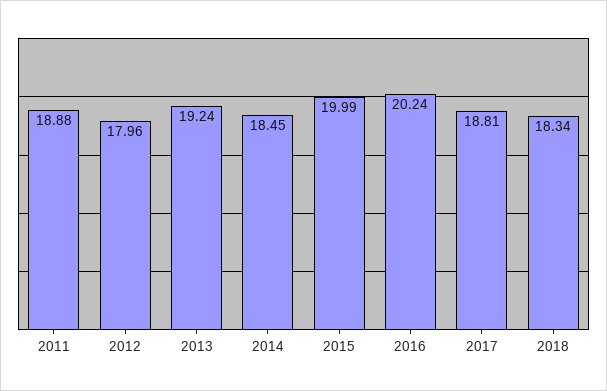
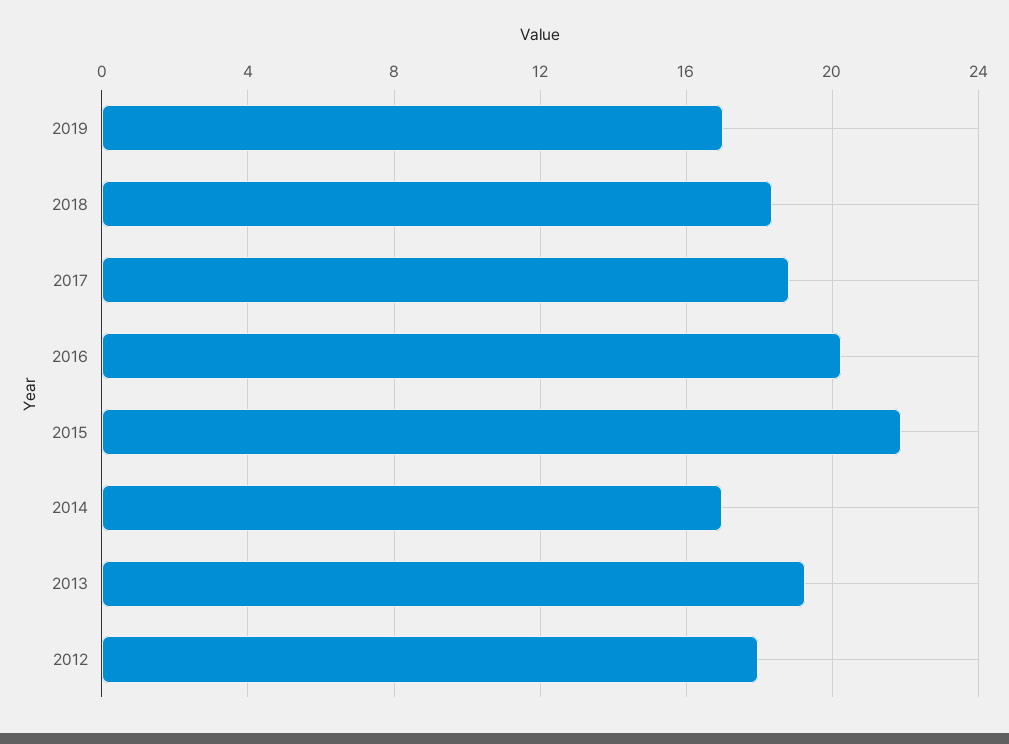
2011: 18.88 -> none
2014: 18.45 -> 17
2015: 19.99 -> 22
2019: none -> 17

